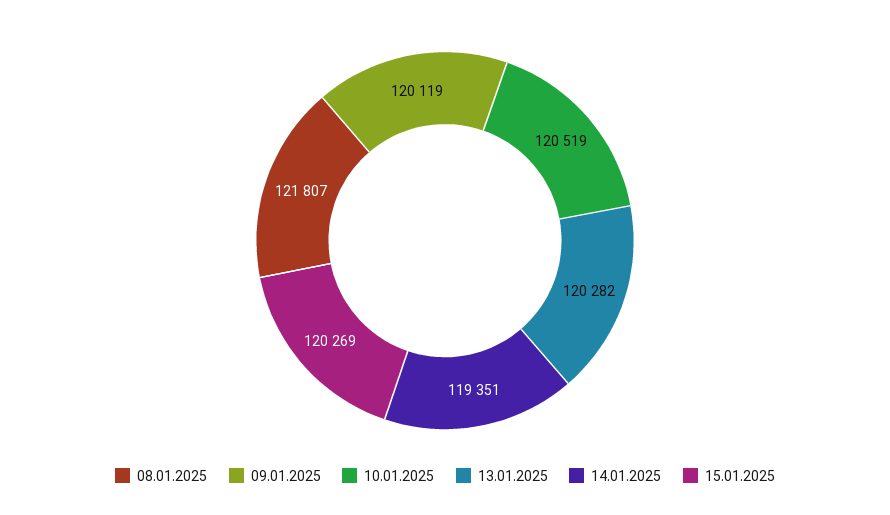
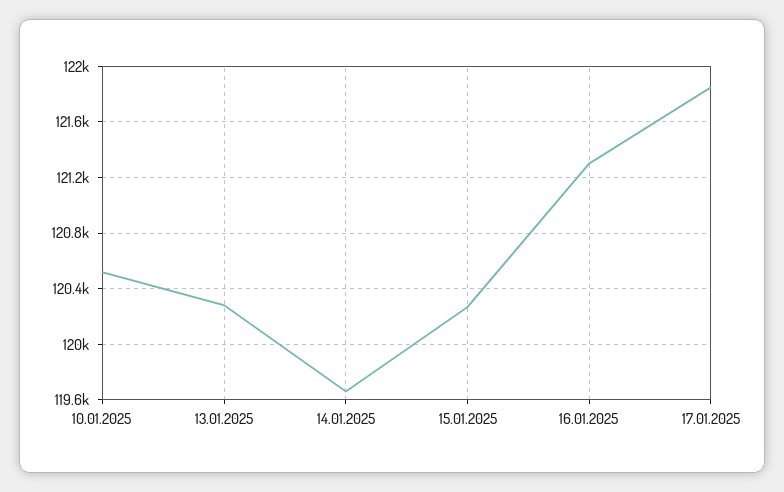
08.01.2025: 121807 -> none
09.01.2025: 120119 -> none
14.01.2025: 119351 -> 119650
16.01.2025: none -> 121300
17.01.2025: none -> 121850

